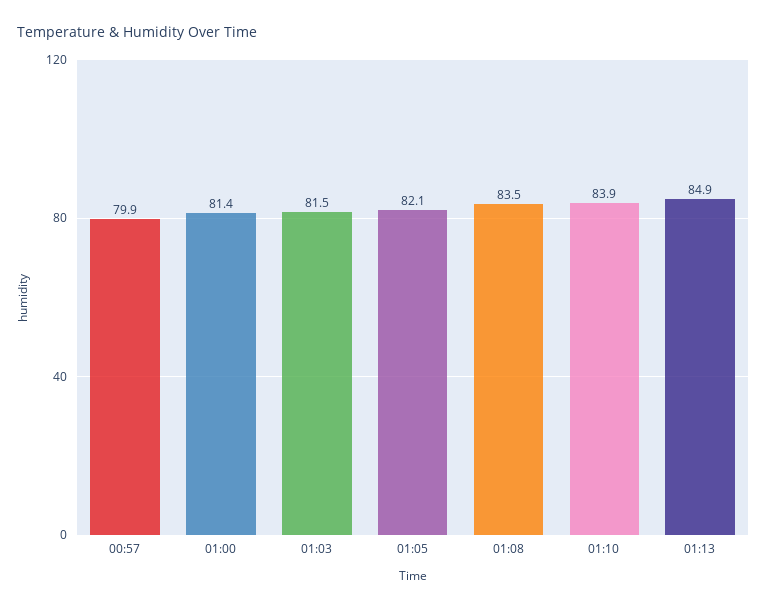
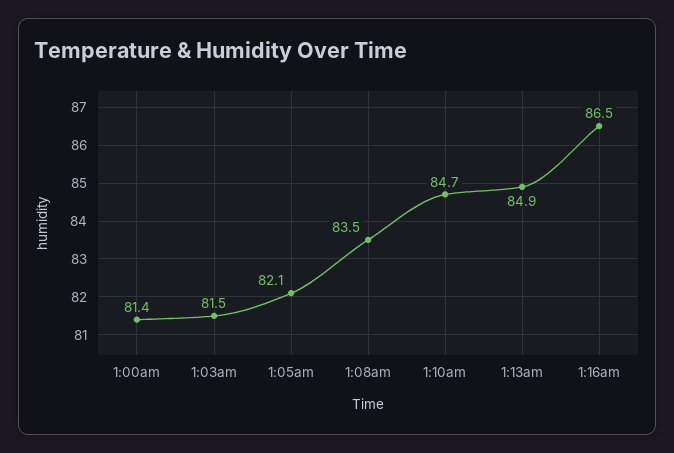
00:57: 79.9 -> none
01:10: 83.9 -> 84.7
1:16am: none -> 86.5

